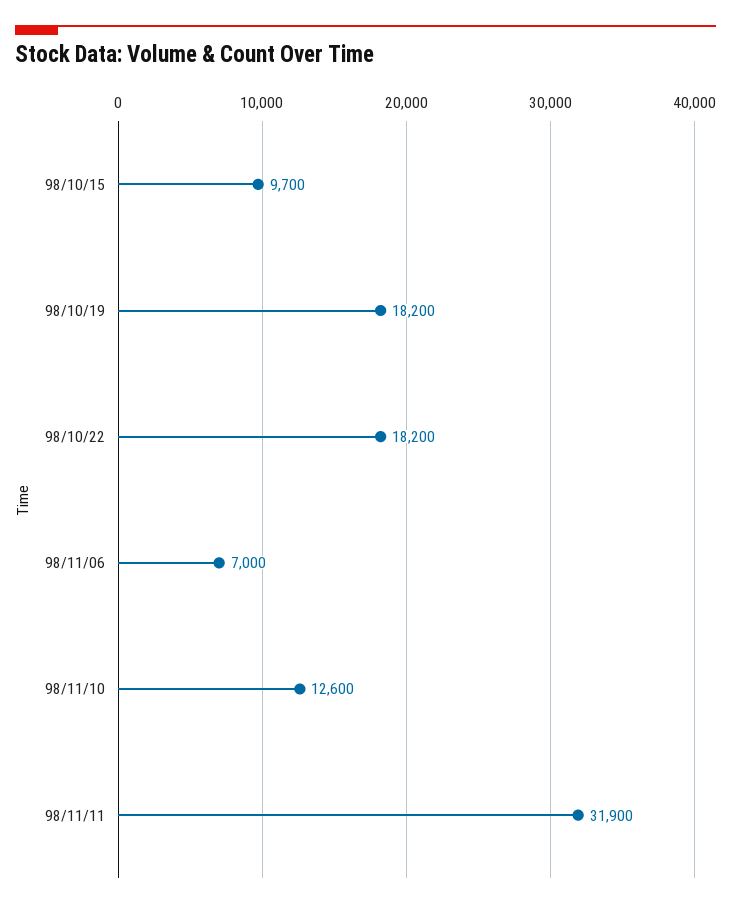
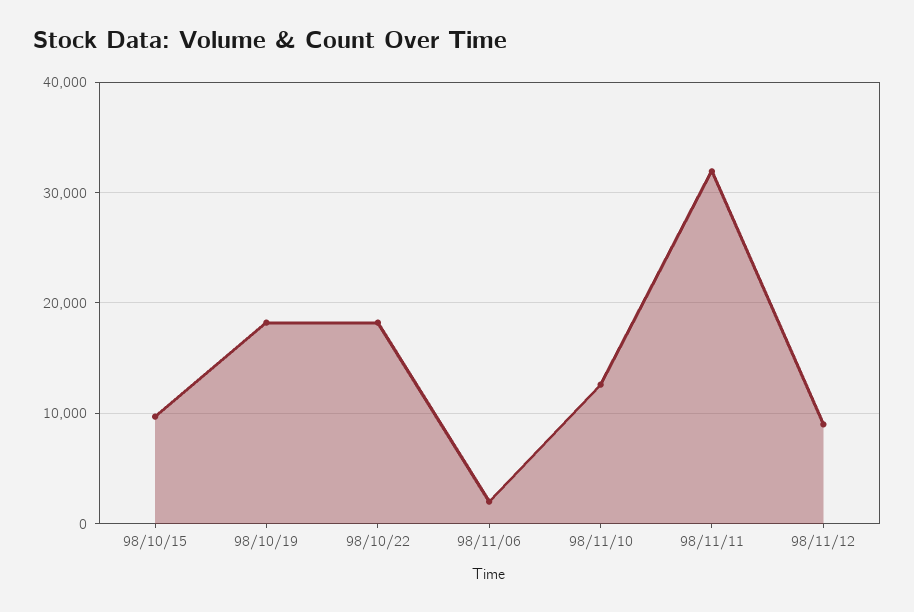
98/11/06: 7000 -> 2000
98/11/12: none -> 9000

